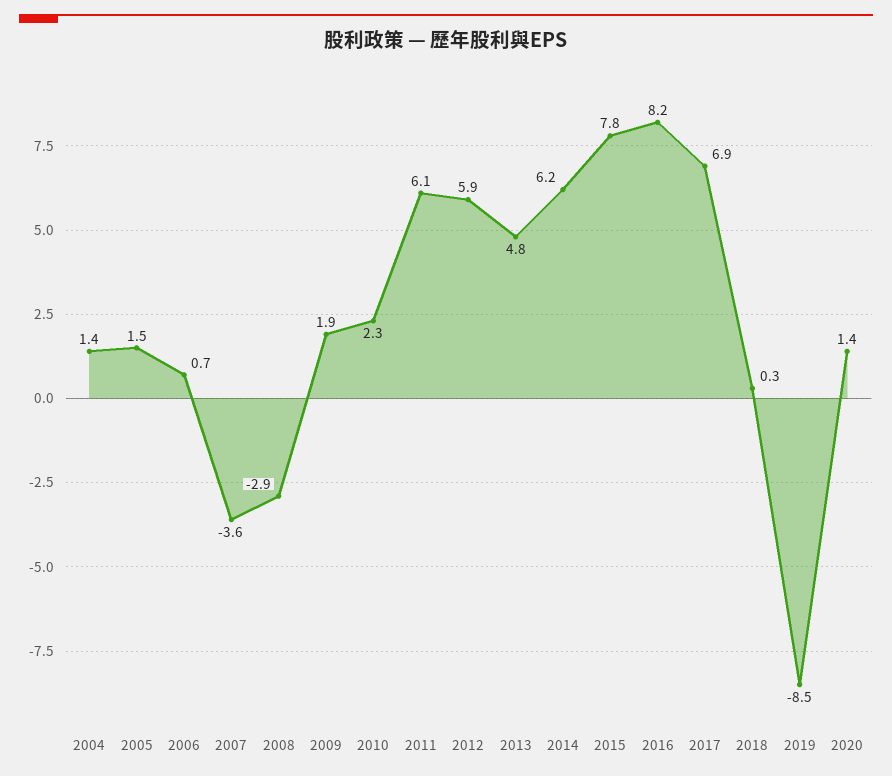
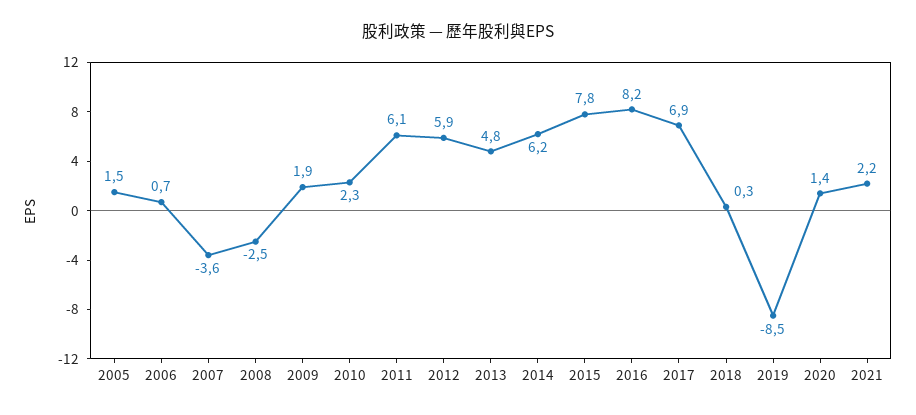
2004: 1.4 -> none
2008: -2.9 -> -2.5
2021: none -> 2.2

